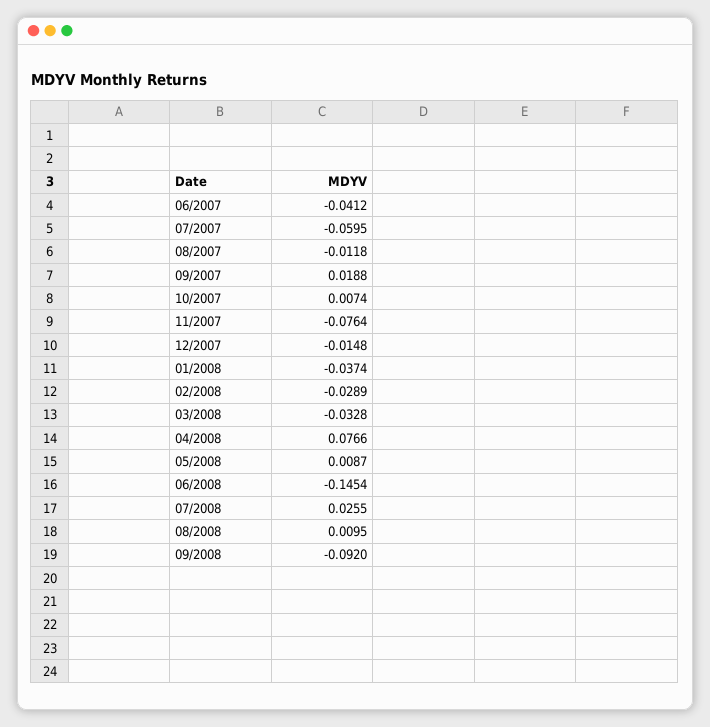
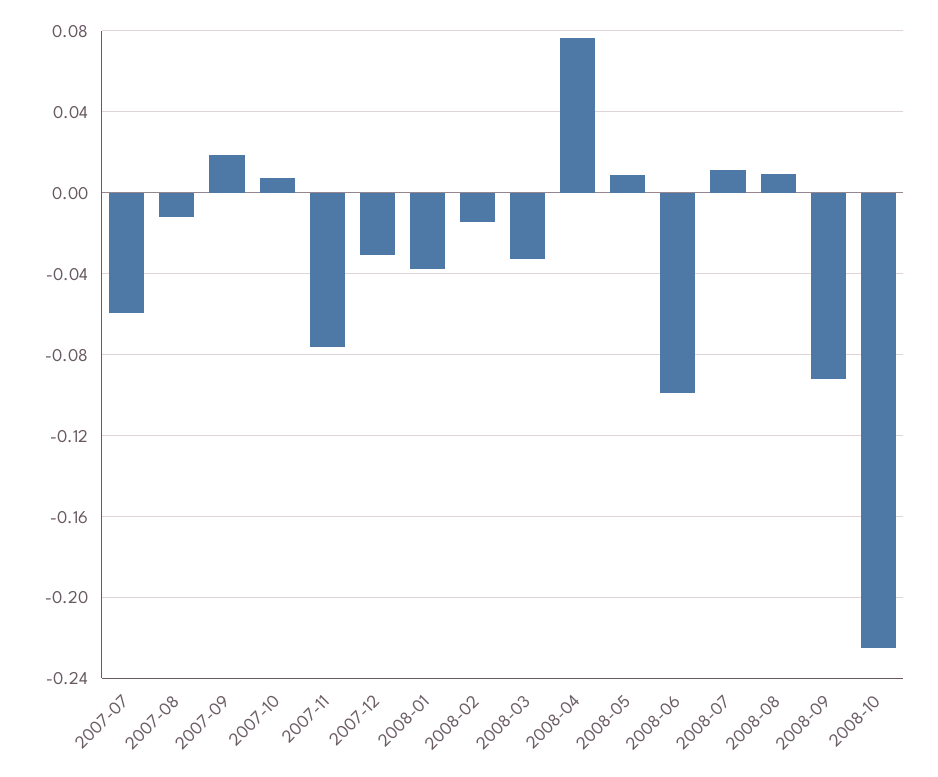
06/2007: -0.0412 -> none
12/2007: -0.0148 -> -0.03
02/2008: -0.0289 -> -0.015
06/2008: -0.1454 -> -0.1
07/2008: 0.0255 -> 0.01
2008-10: none -> -0.225

